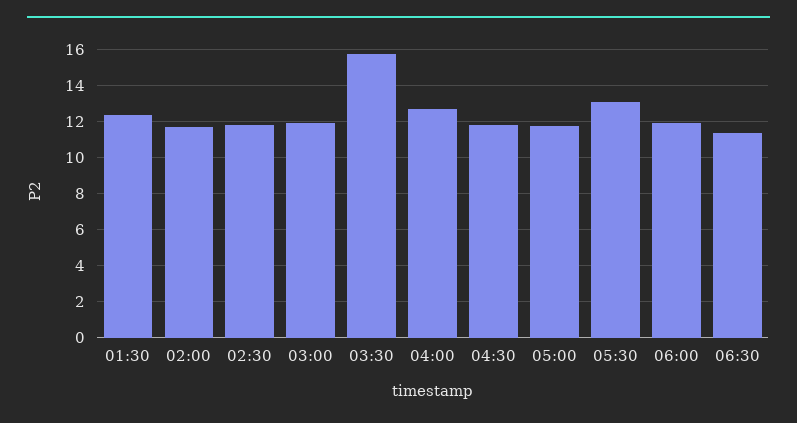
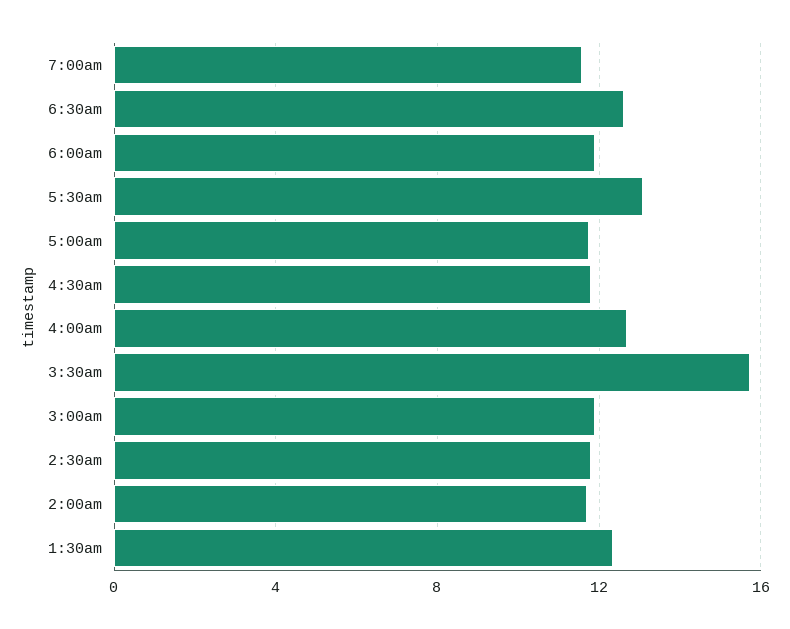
06:30: 11.5 -> 12.5
7:00am: none -> 11.5

